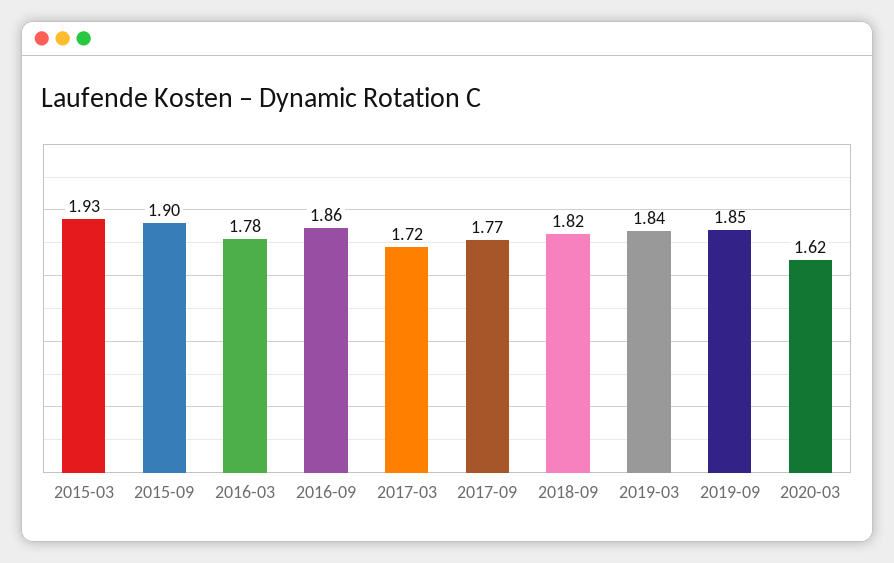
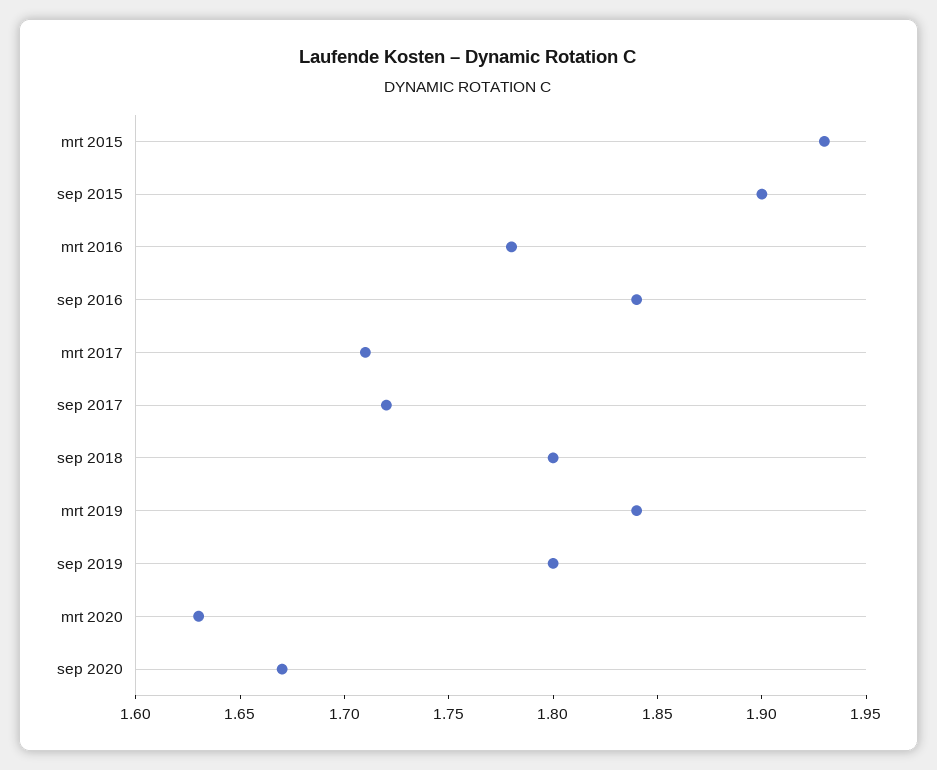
2016-09: 1.86 -> 1.84
2017-03: 1.72 -> 1.71
2017-09: 1.77 -> 1.72
2018-09: 1.82 -> 1.8
2019-09: 1.85 -> 1.8
2020-03: 1.62 -> 1.63
sep 2020: none -> 1.67

